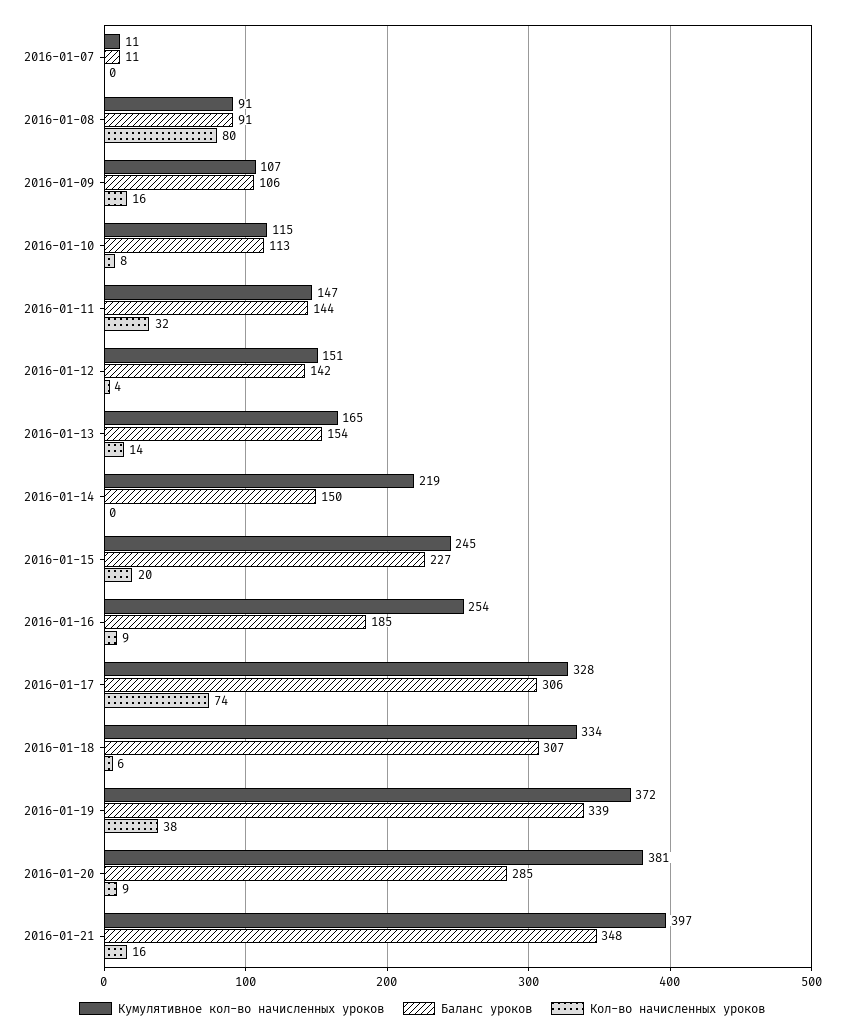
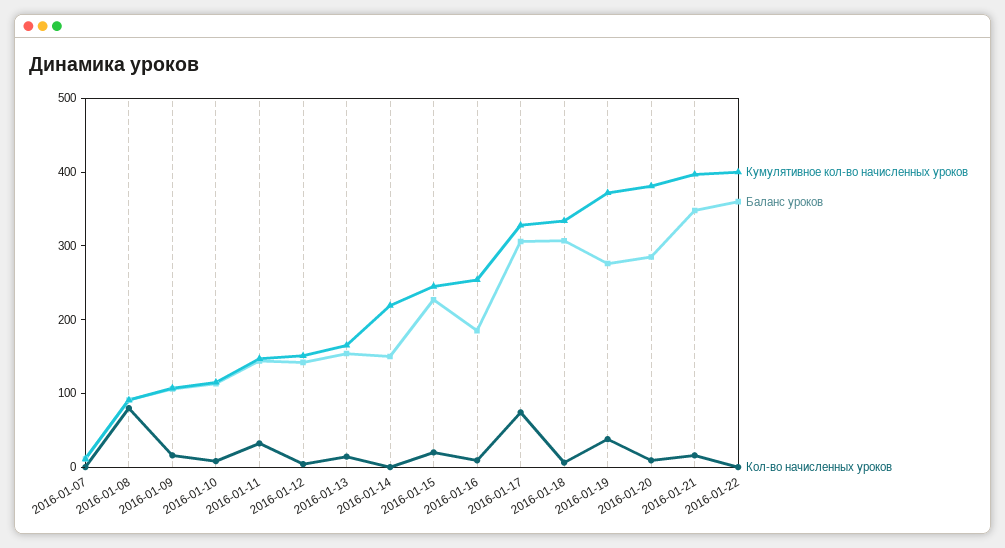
Баланс уроков, 2016-01-19: 339 -> 280
Кумулятивное кол-во начисленных уроков, 2016-01-22: none -> 400
Баланс уроков, 2016-01-22: none -> 360
Кол-во начисленных уроков, 2016-01-22: none -> 0

